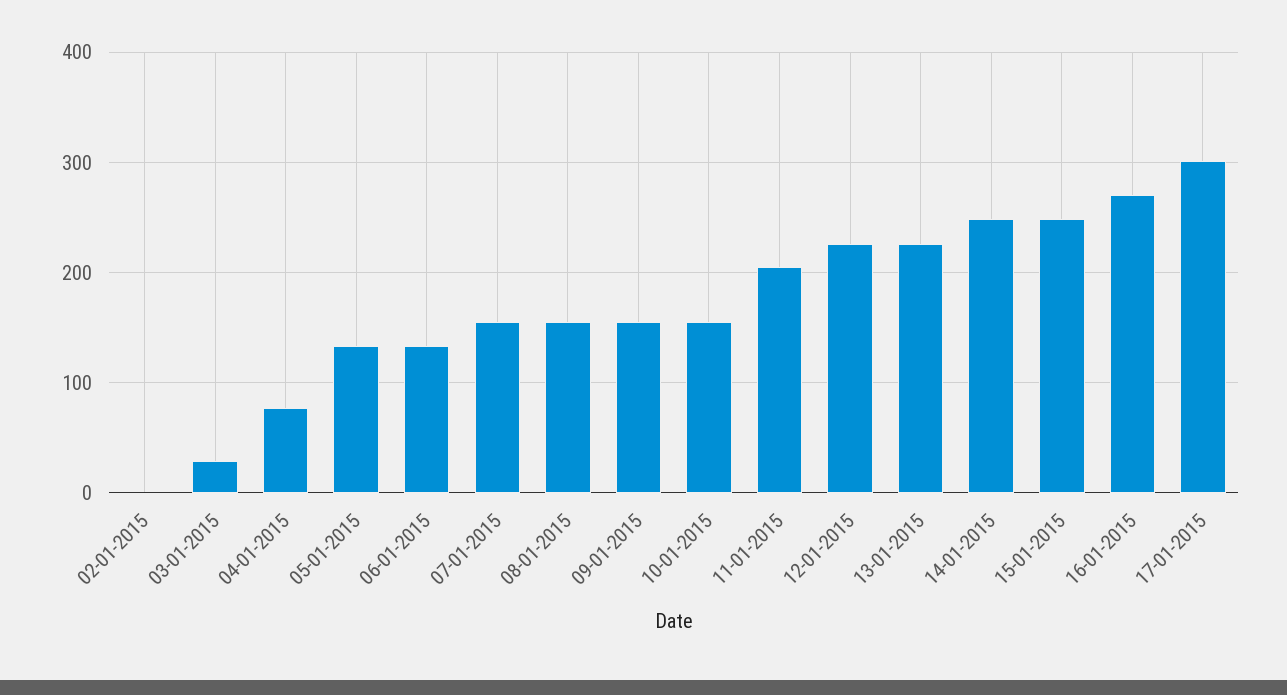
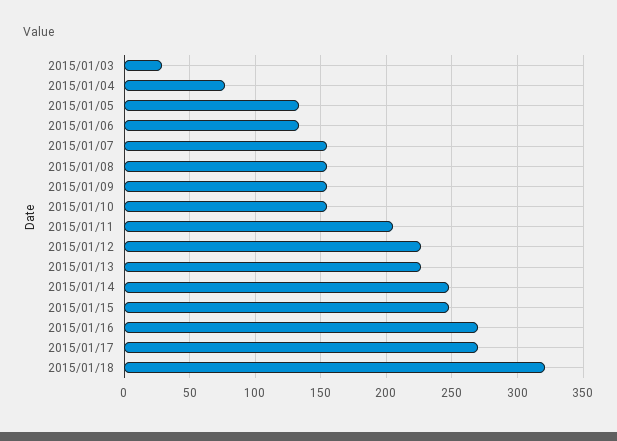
02-01-2015: 0 -> none
17-01-2015: 300 -> 270
2015/01/18: none -> 320

